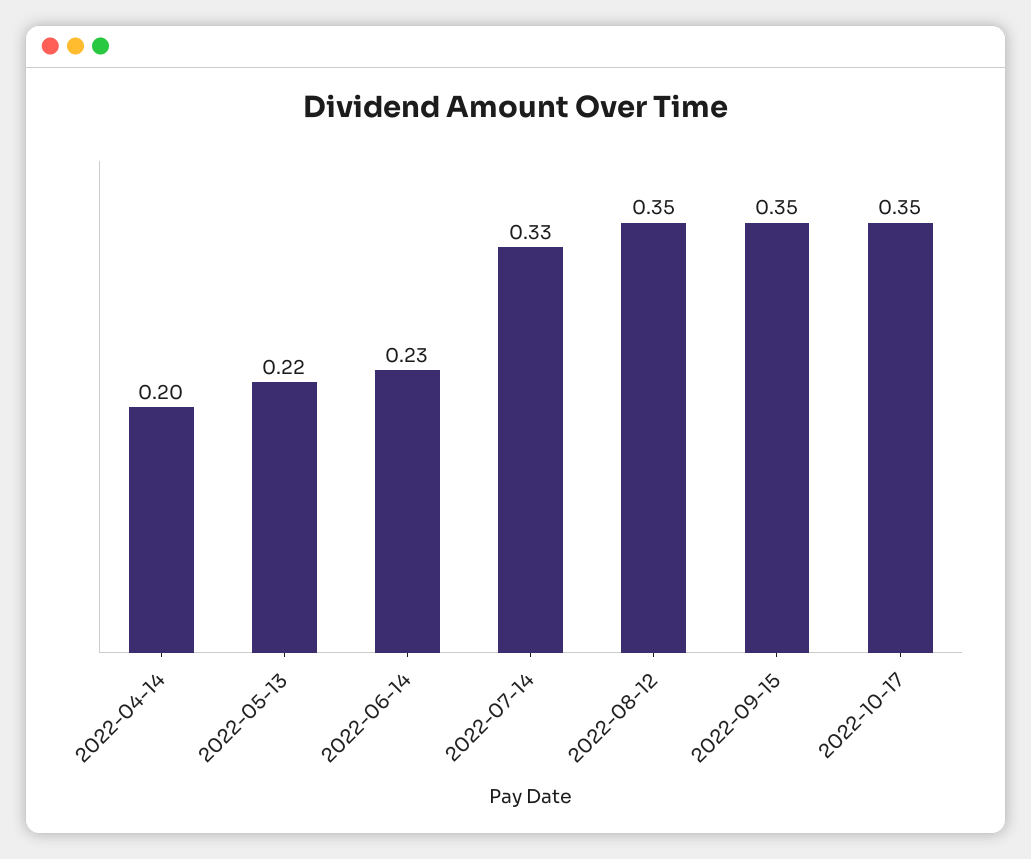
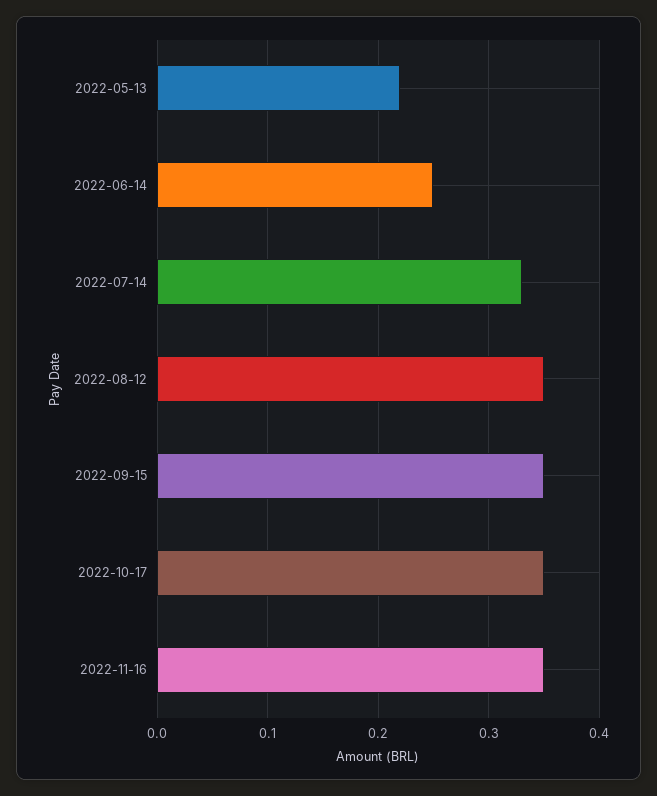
2022-04-14: 0.2 -> none
2022-06-14: 0.23 -> 0.25
2022-11-16: none -> 0.35

